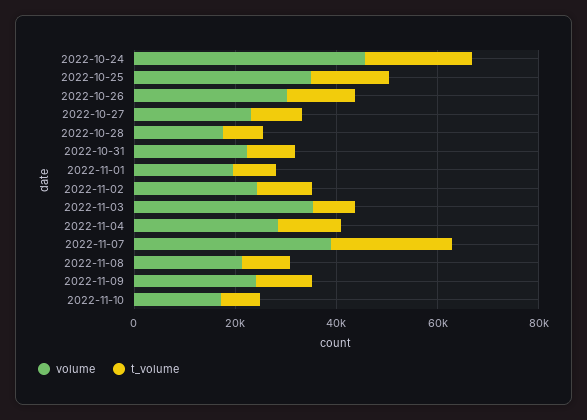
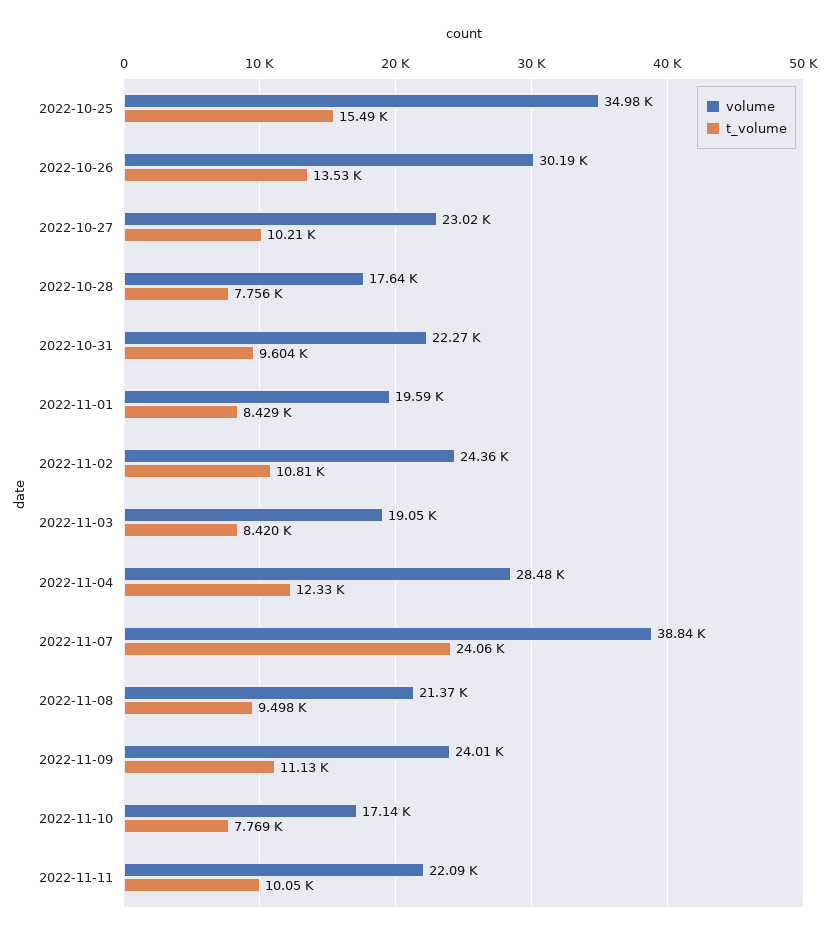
volume, 2022-10-24: 45000 -> none
t_volume, 2022-10-24: 20000 -> none
volume, 2022-11-03: 35000 -> 19050
volume, 2022-11-11: none -> 22090
t_volume, 2022-11-11: none -> 10050

